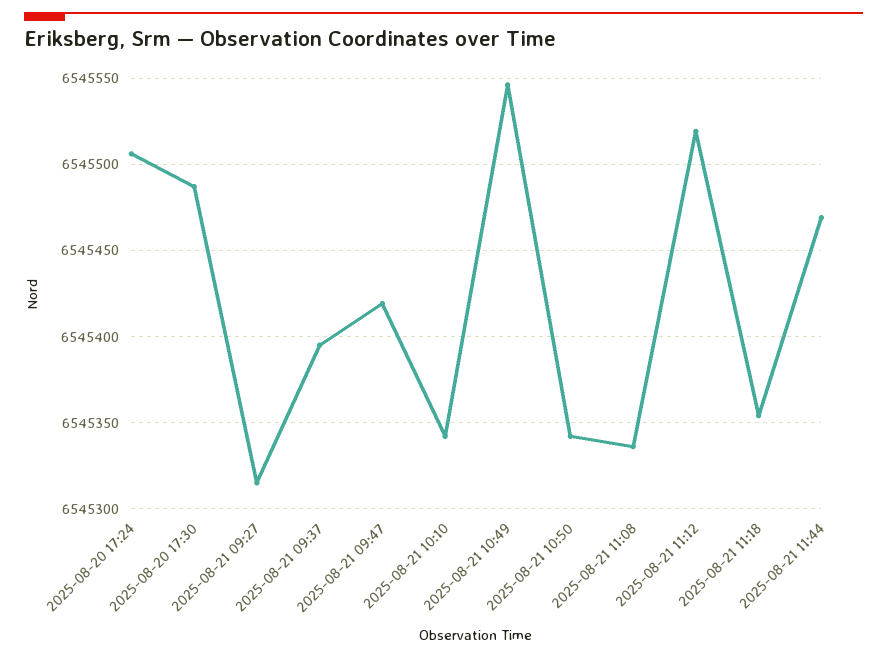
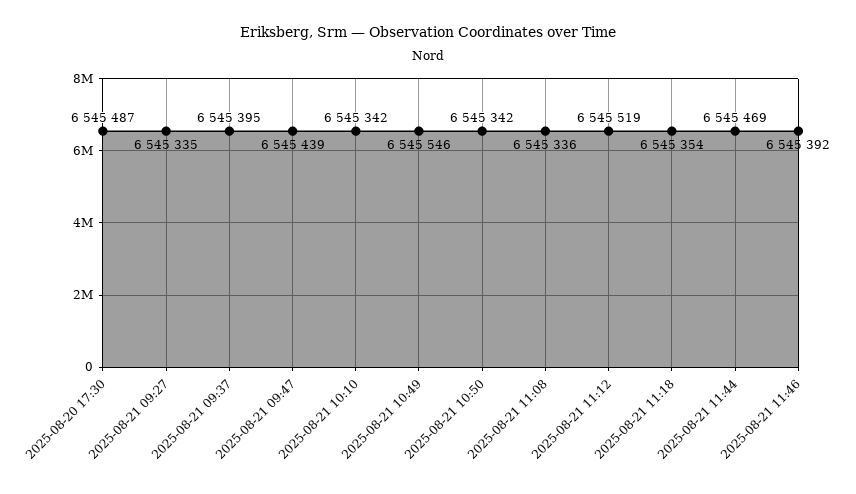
2025-08-20 17:24: 6545505 -> none
2025-08-21 09:27: 6545315 -> 6545335
2025-08-21 09:47: 6545420 -> 6545439
2025-08-21 11:46: none -> 6545392

